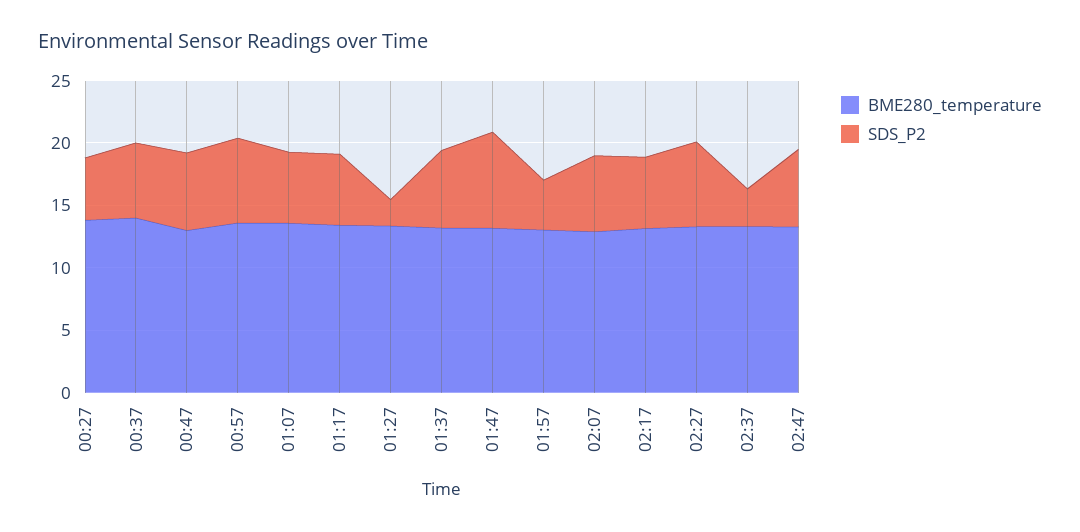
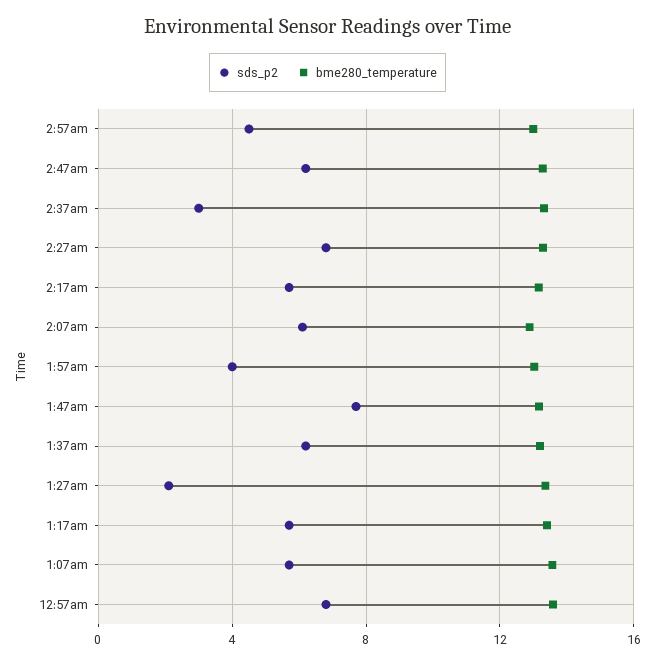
BME280_temperature, 00:27: 14 -> none
SDS_P2, 00:27: 5 -> none
BME280_temperature, 00:37: 14 -> none
SDS_P2, 00:37: 6 -> none
BME280_temperature, 00:47: 13 -> none
SDS_P2, 00:47: 6 -> none
SDS_P2, 2:57am: none -> 4.5
BME280_temperature, 2:57am: none -> 13

